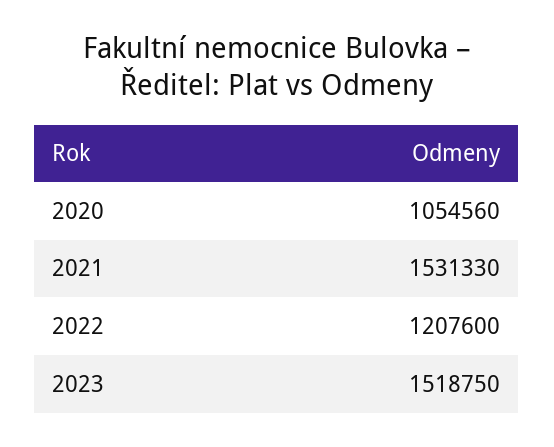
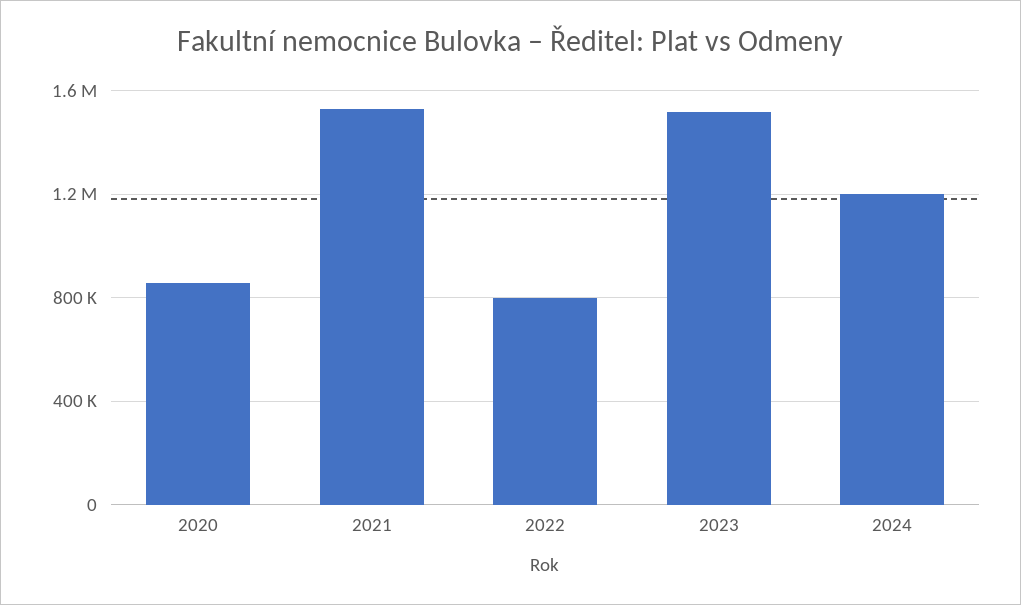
2020: 1054560 -> 850000
2022: 1207600 -> 800000
2024: none -> 1200000

